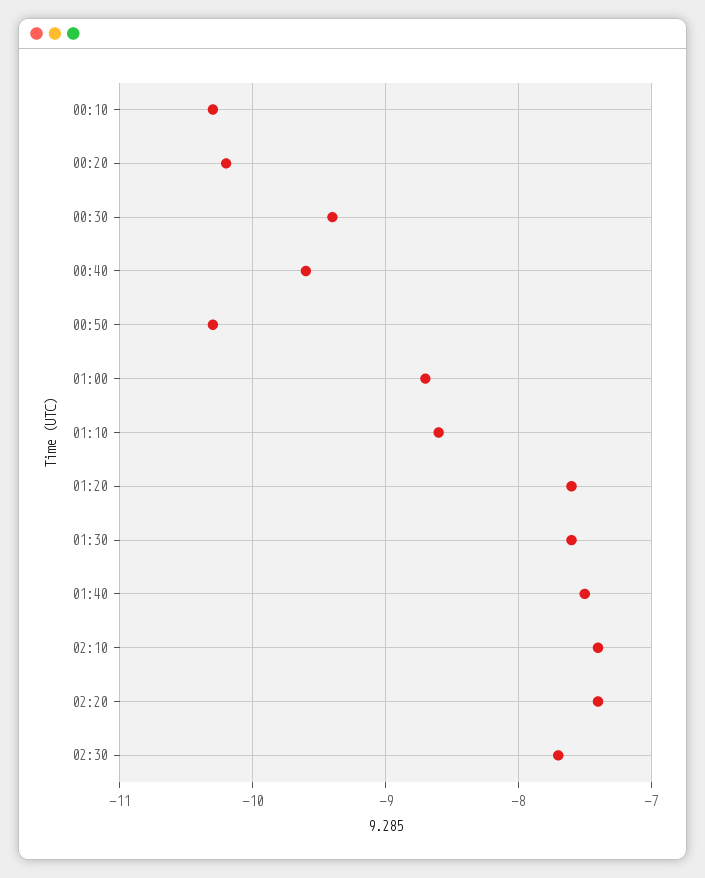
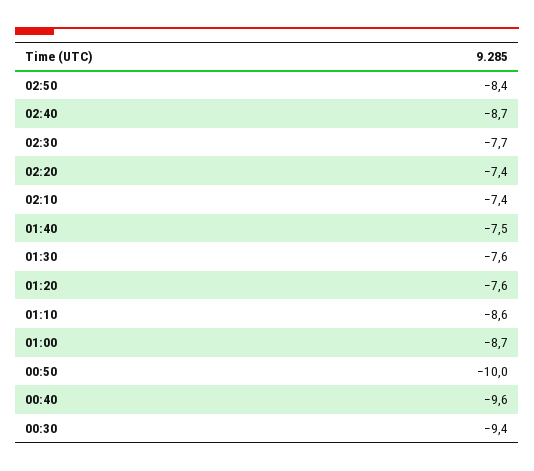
00:10: -10.3 -> none
00:20: -10.2 -> none
00:50: -10.3 -> -10
02:50: none -> -8.4
02:40: none -> -8.7

